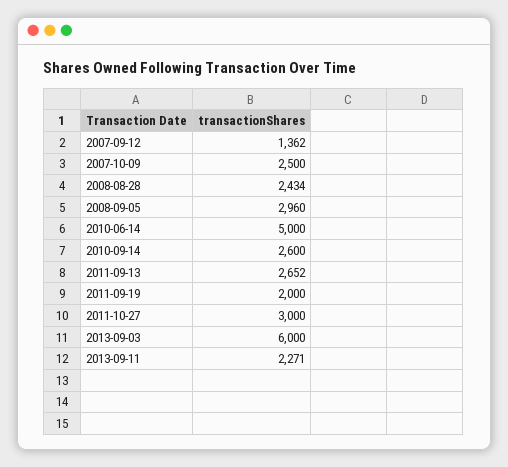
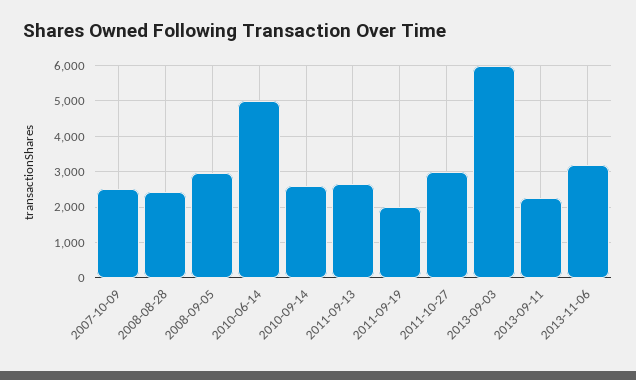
2007-09-12: 1362 -> none
2013-11-06: none -> 3200

